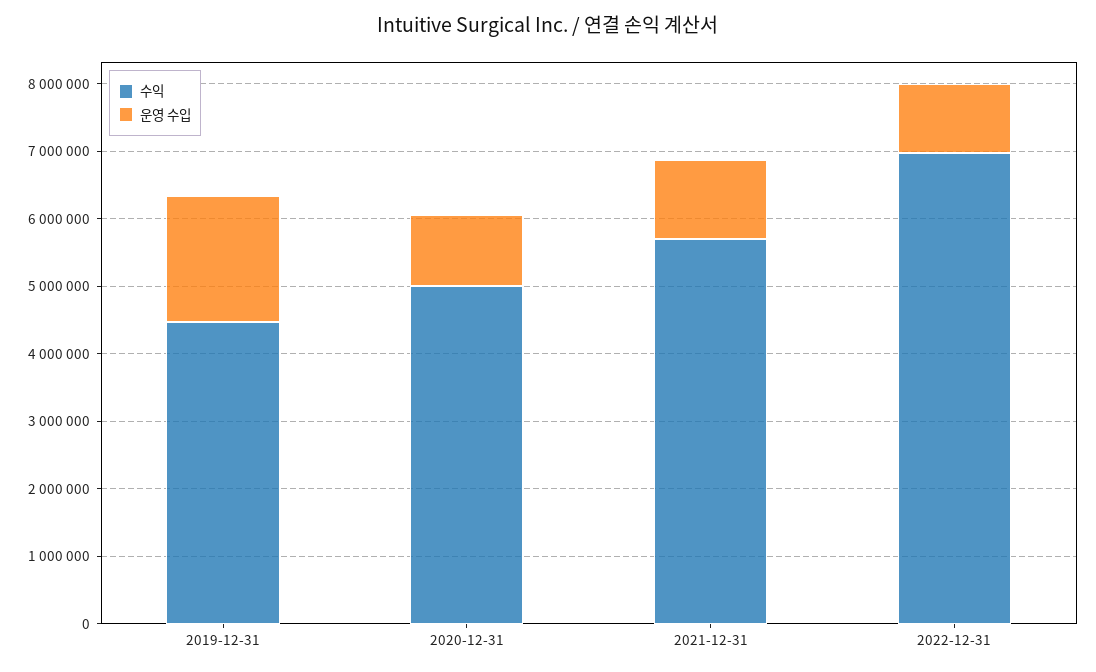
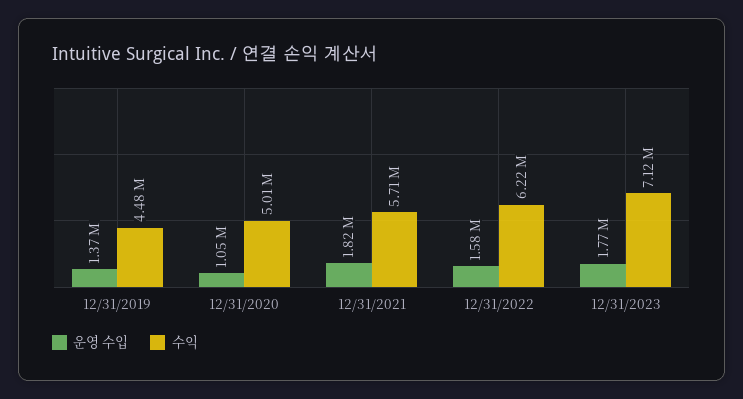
운영 수입, 2019-12-31: 1800000 -> 1370000
운영 수입, 2021-12-31: 1200000 -> 1820000
수익, 2022-12-31: 7000000 -> 6220000
운영 수입, 2022-12-31: 1000000 -> 1580000
운영 수입, 12/31/2023: none -> 1770000
수익, 12/31/2023: none -> 7120000

